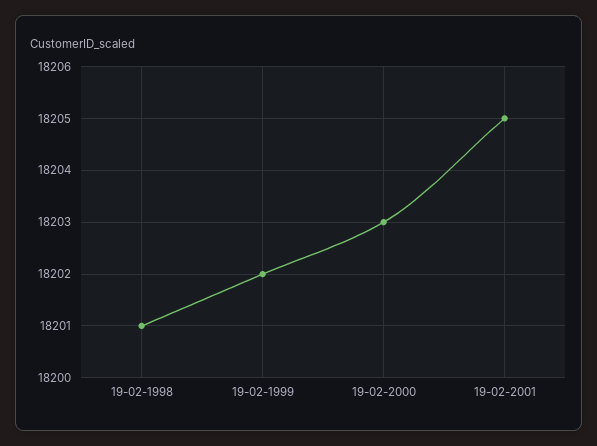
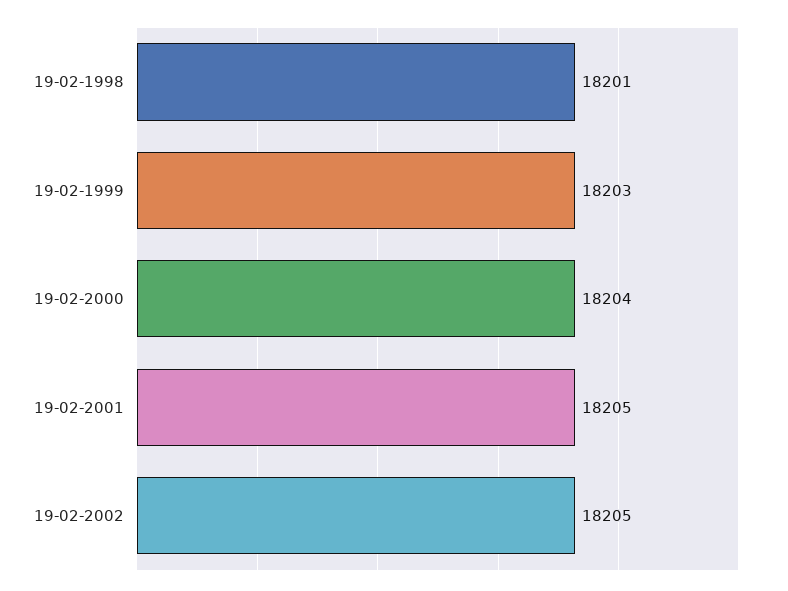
19-02-1999: 18202 -> 18203
19-02-2000: 18203 -> 18204
19-02-2002: none -> 18205

